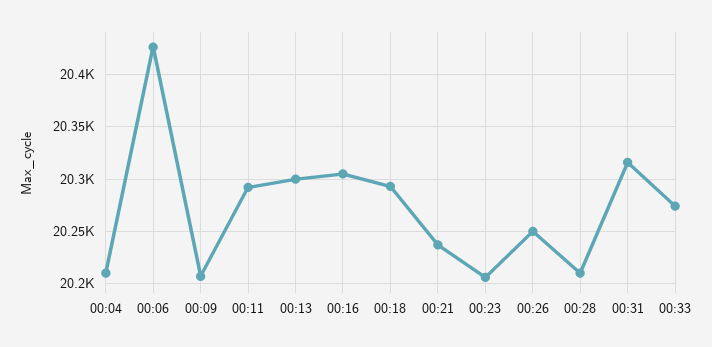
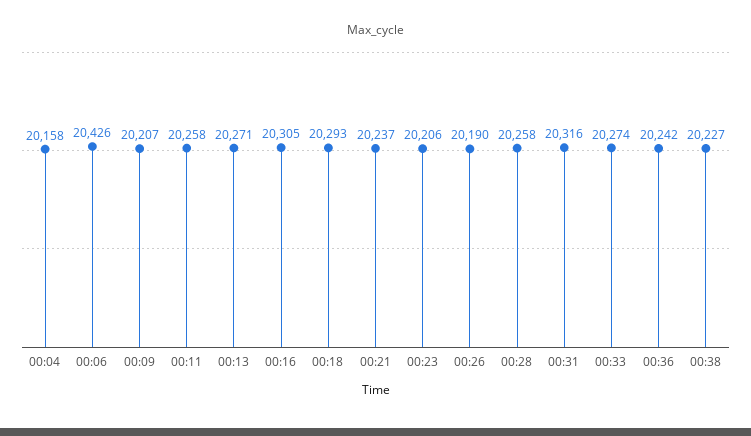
00:04: 20210 -> 20158
00:11: 20290 -> 20258
00:13: 20300 -> 20271
00:26: 20250 -> 20190
00:28: 20210 -> 20258
00:36: none -> 20242
00:38: none -> 20227

